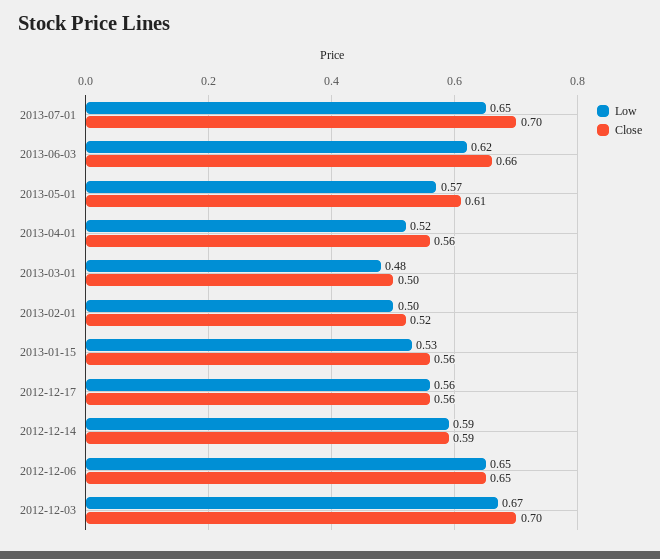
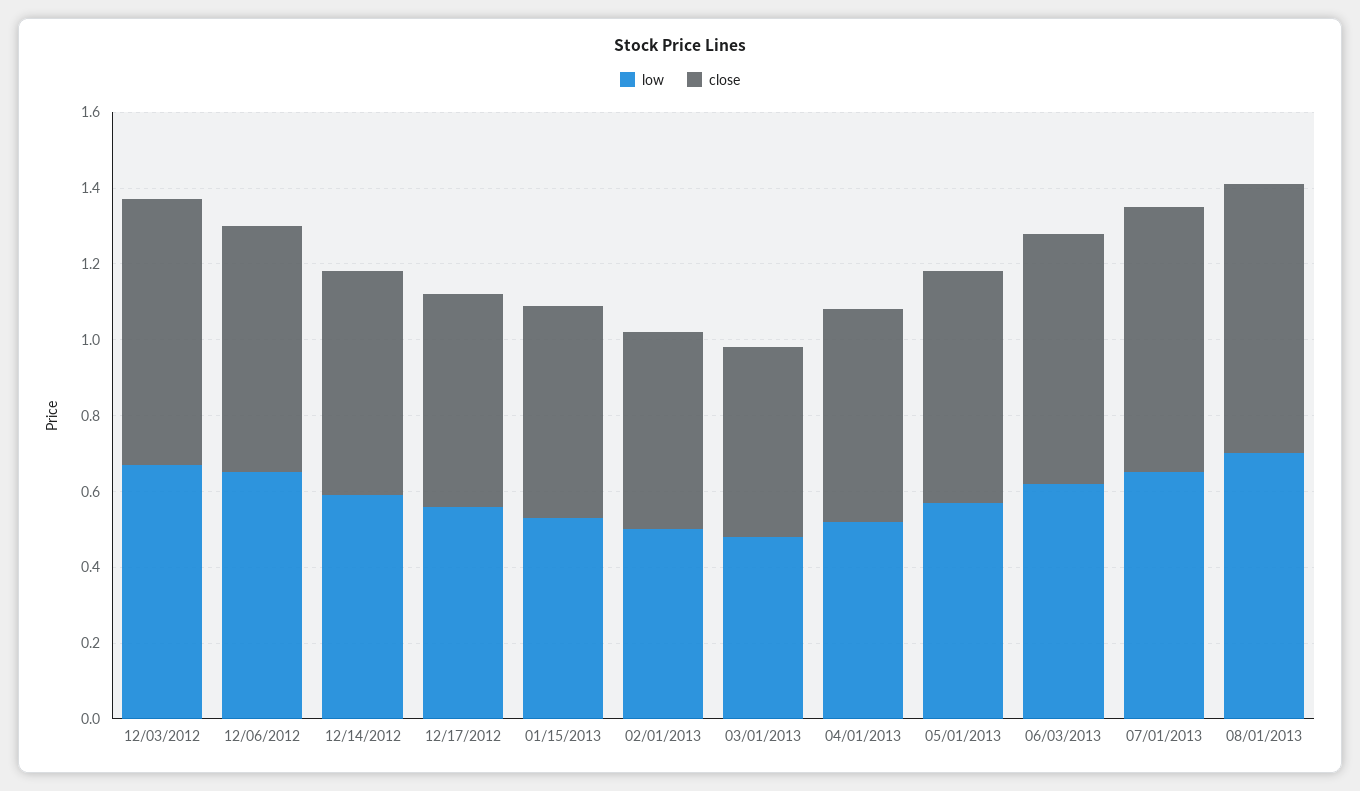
Low, 08/01/2013: none -> 0.7
Close, 08/01/2013: none -> 0.7

